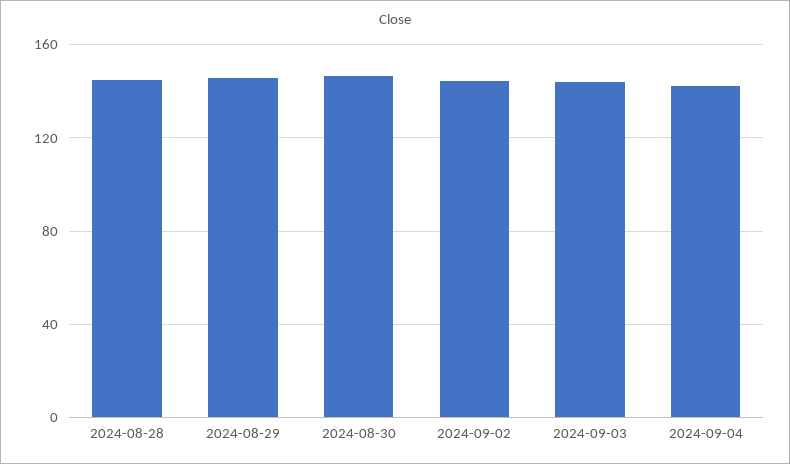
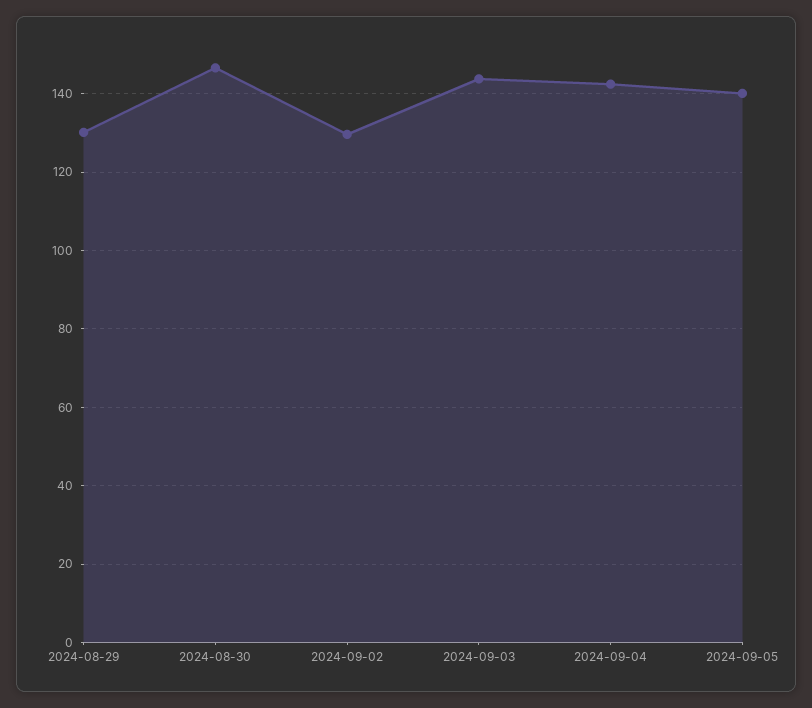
2024-08-28: 145 -> none
2024-08-29: 145 -> 130
2024-09-02: 145 -> 130
2024-09-05: none -> 140

